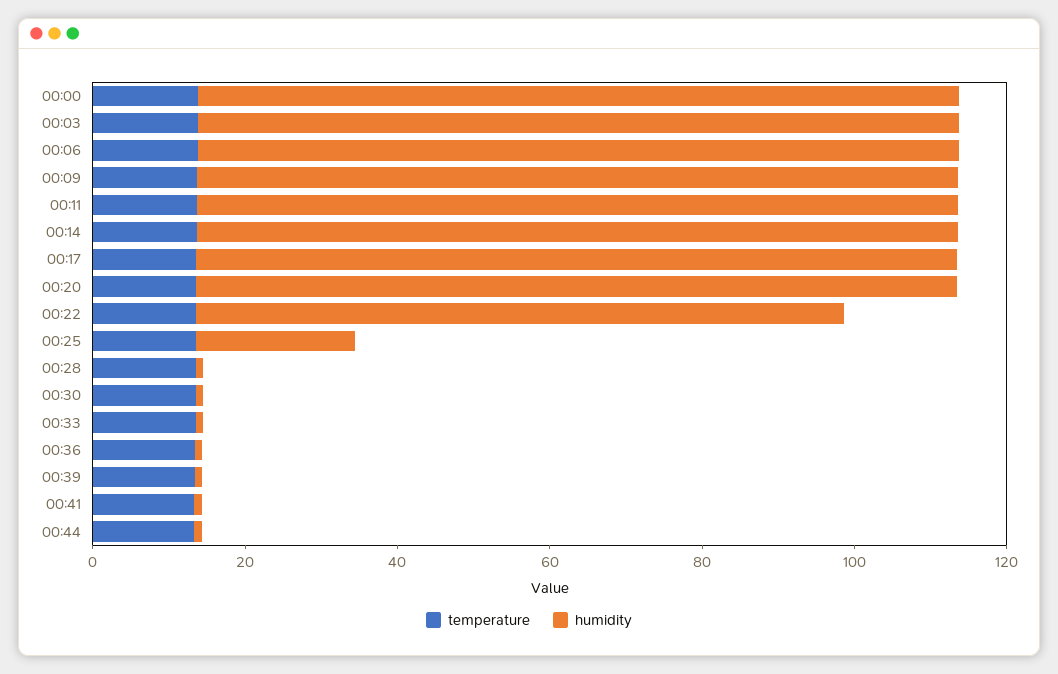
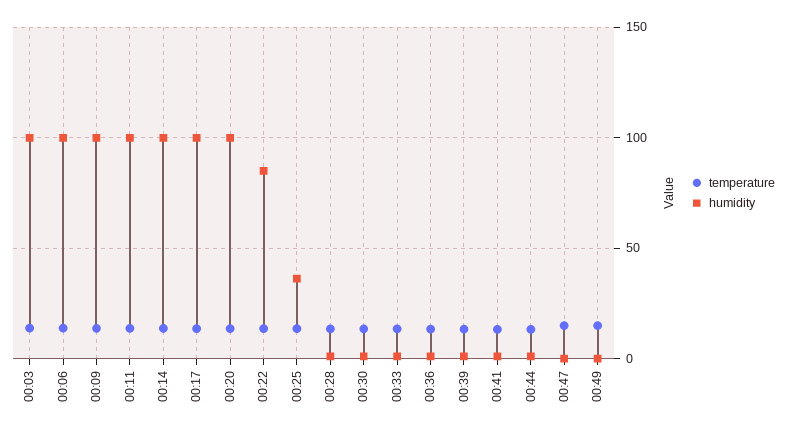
temperature, 00:00: 15 -> none
humidity, 00:00: 100 -> none
humidity, 00:25: 20 -> 35
temperature, 00:47: none -> 15
humidity, 00:47: none -> 0
temperature, 00:49: none -> 15
humidity, 00:49: none -> 0

